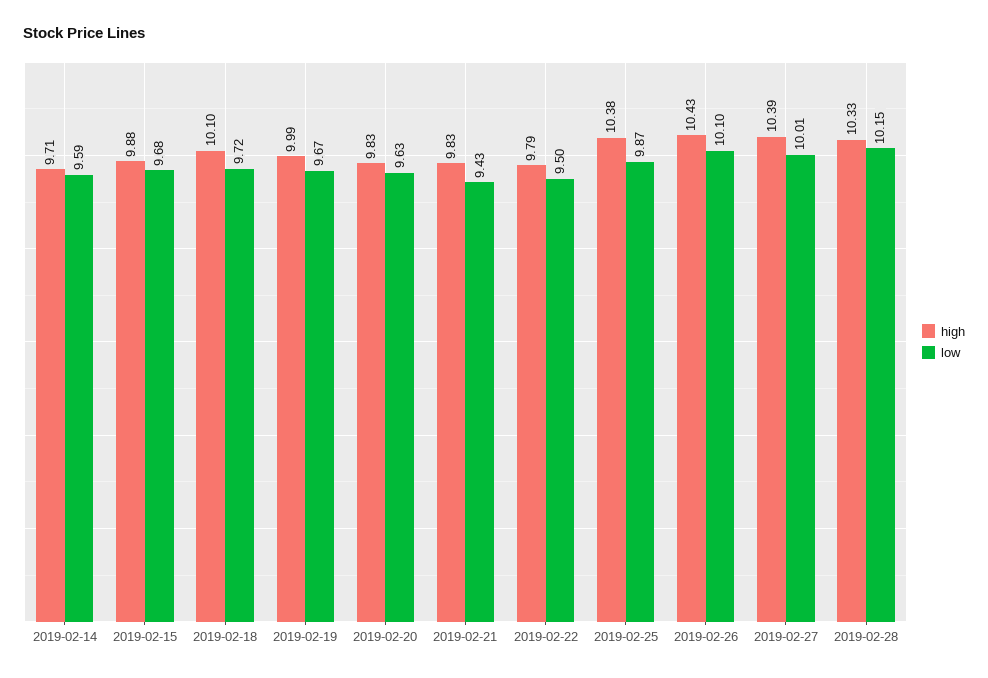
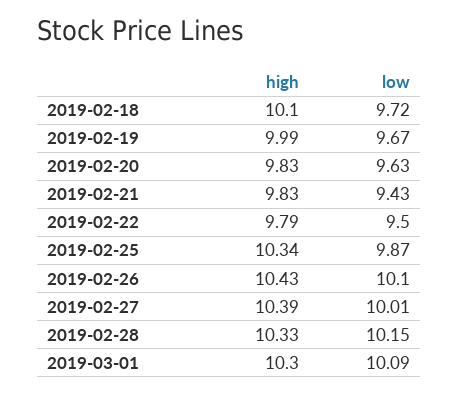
high, 2019-02-14: 9.71 -> none
low, 2019-02-14: 9.59 -> none
high, 2019-02-15: 9.88 -> none
low, 2019-02-15: 9.68 -> none
high, 2019-02-25: 10.38 -> 10.34
high, 2019-03-01: none -> 10.3
low, 2019-03-01: none -> 10.09

